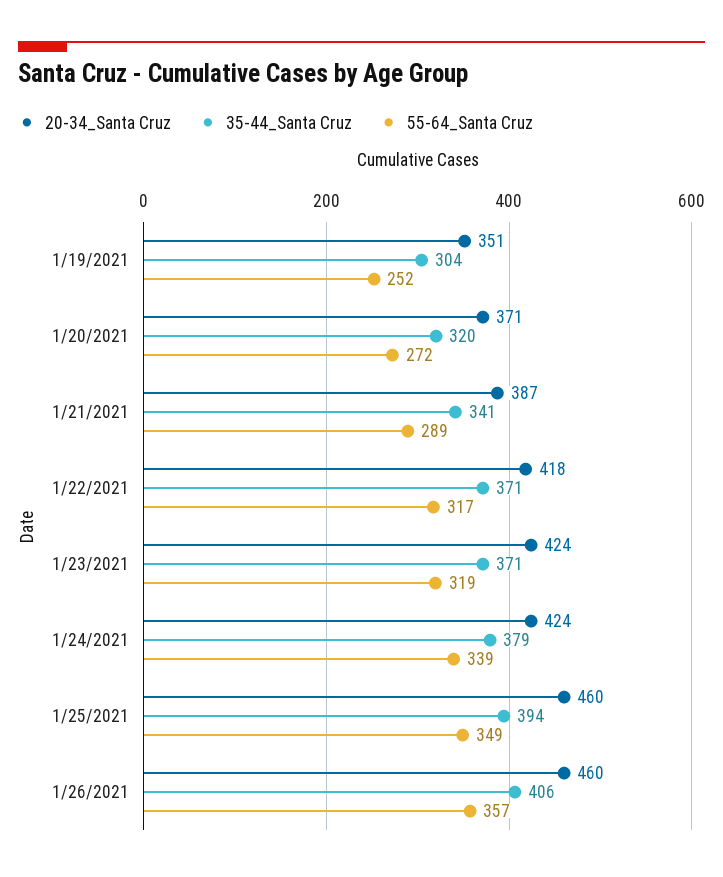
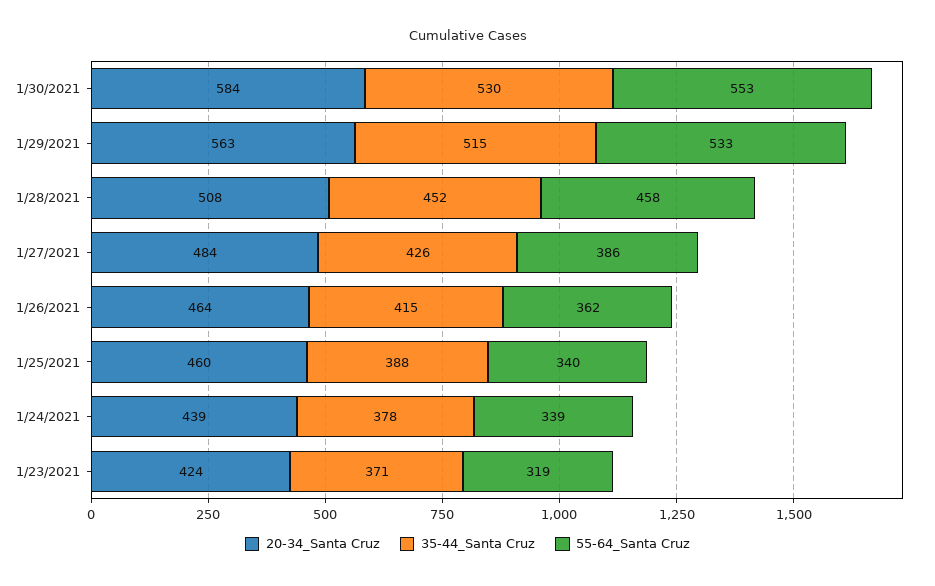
20-34_Santa Cruz, 1/19/2021: 351 -> none
35-44_Santa Cruz, 1/19/2021: 304 -> none
55-64_Santa Cruz, 1/19/2021: 252 -> none
20-34_Santa Cruz, 1/20/2021: 371 -> none
35-44_Santa Cruz, 1/20/2021: 320 -> none
55-64_Santa Cruz, 1/20/2021: 272 -> none
20-34_Santa Cruz, 1/21/2021: 387 -> none
35-44_Santa Cruz, 1/21/2021: 341 -> none
55-64_Santa Cruz, 1/21/2021: 289 -> none
20-34_Santa Cruz, 1/22/2021: 418 -> none
35-44_Santa Cruz, 1/22/2021: 371 -> none
55-64_Santa Cruz, 1/22/2021: 317 -> none
20-34_Santa Cruz, 1/24/2021: 424 -> 439
35-44_Santa Cruz, 1/24/2021: 379 -> 378
35-44_Santa Cruz, 1/25/2021: 394 -> 388
55-64_Santa Cruz, 1/25/2021: 349 -> 340
20-34_Santa Cruz, 1/26/2021: 460 -> 464
35-44_Santa Cruz, 1/26/2021: 406 -> 415
55-64_Santa Cruz, 1/26/2021: 357 -> 362
20-34_Santa Cruz, 1/30/2021: none -> 584
35-44_Santa Cruz, 1/30/2021: none -> 530
55-64_Santa Cruz, 1/30/2021: none -> 553
20-34_Santa Cruz, 1/29/2021: none -> 563
35-44_Santa Cruz, 1/29/2021: none -> 515
55-64_Santa Cruz, 1/29/2021: none -> 533
20-34_Santa Cruz, 1/28/2021: none -> 508
35-44_Santa Cruz, 1/28/2021: none -> 452
55-64_Santa Cruz, 1/28/2021: none -> 458
20-34_Santa Cruz, 1/27/2021: none -> 484
35-44_Santa Cruz, 1/27/2021: none -> 426
55-64_Santa Cruz, 1/27/2021: none -> 386

